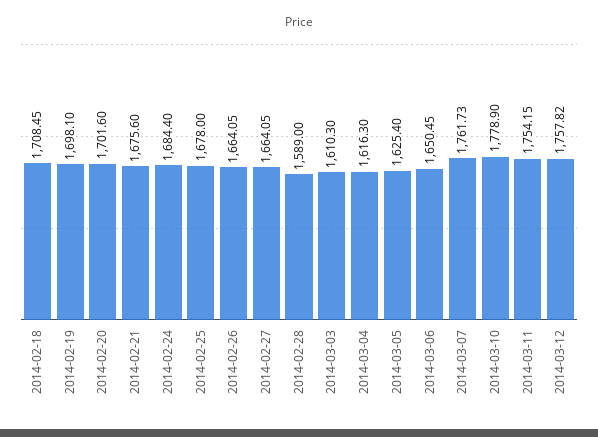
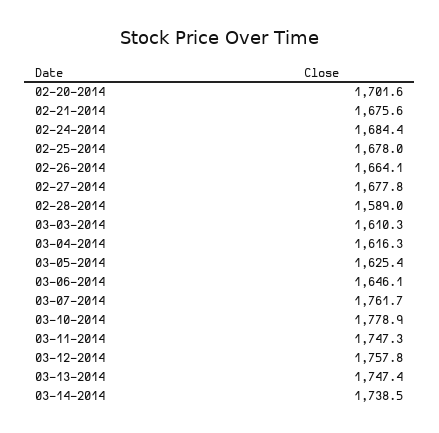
2014-02-18: 1708.45 -> none
2014-02-19: 1698.1 -> none
2014-02-27: 1664.05 -> 1677.8
2014-03-06: 1650.45 -> 1646.1
2014-03-11: 1754.15 -> 1747.3
03-13-2014: none -> 1747.4
03-14-2014: none -> 1738.5

